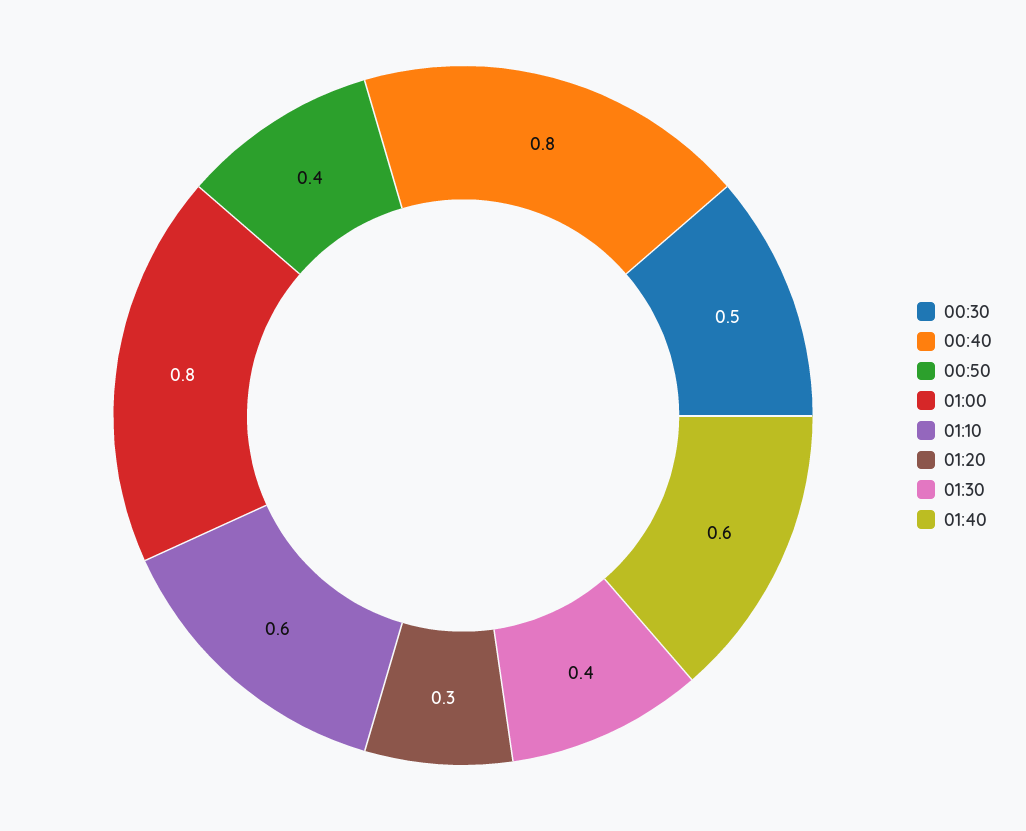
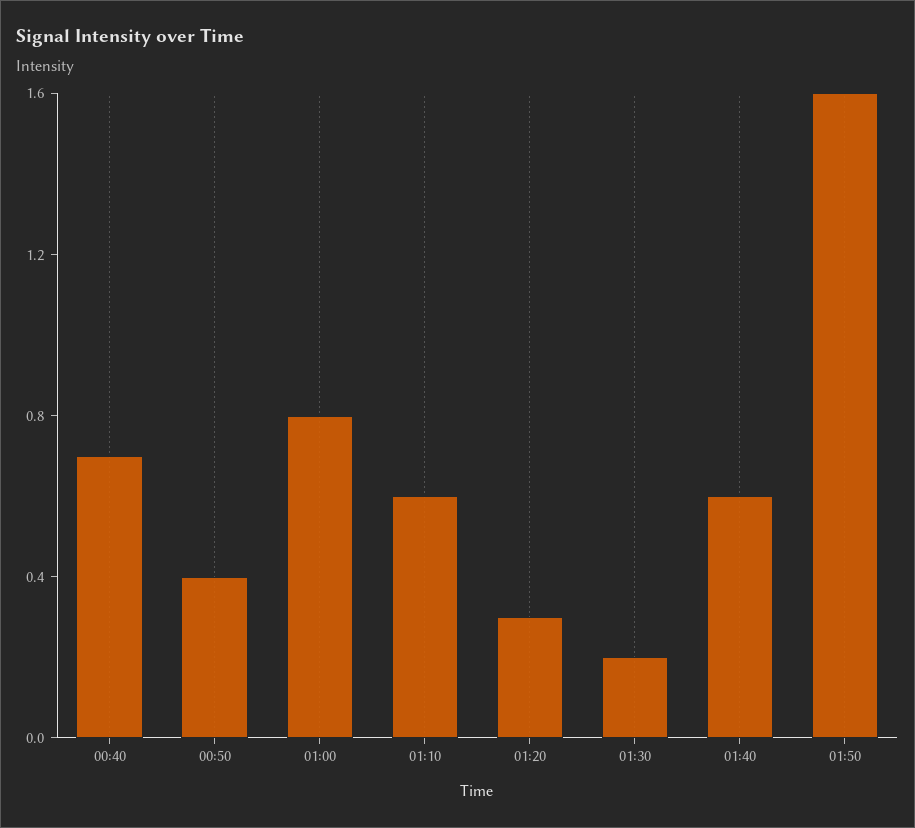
00:30: 0.5 -> none
00:40: 0.8 -> 0.7
01:30: 0.4 -> 0.2
01:50: none -> 1.6

